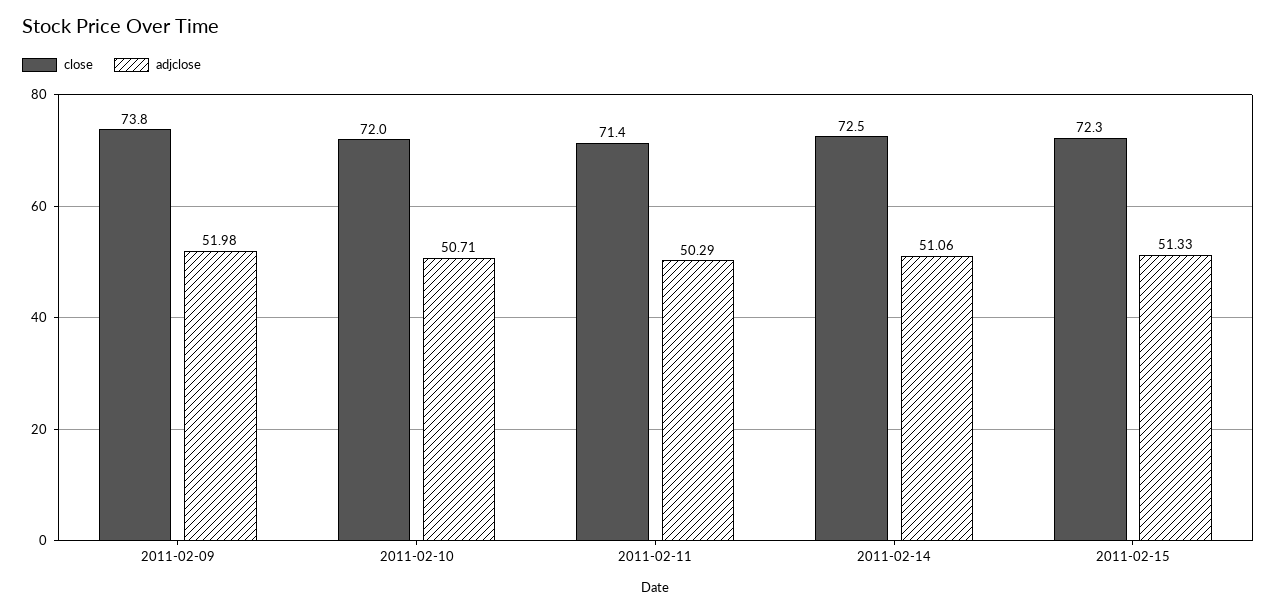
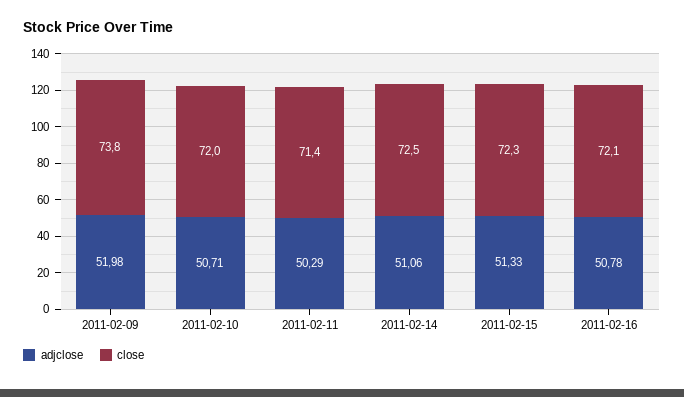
adjclose, 2011-02-16: none -> 50.78
close, 2011-02-16: none -> 72.1

